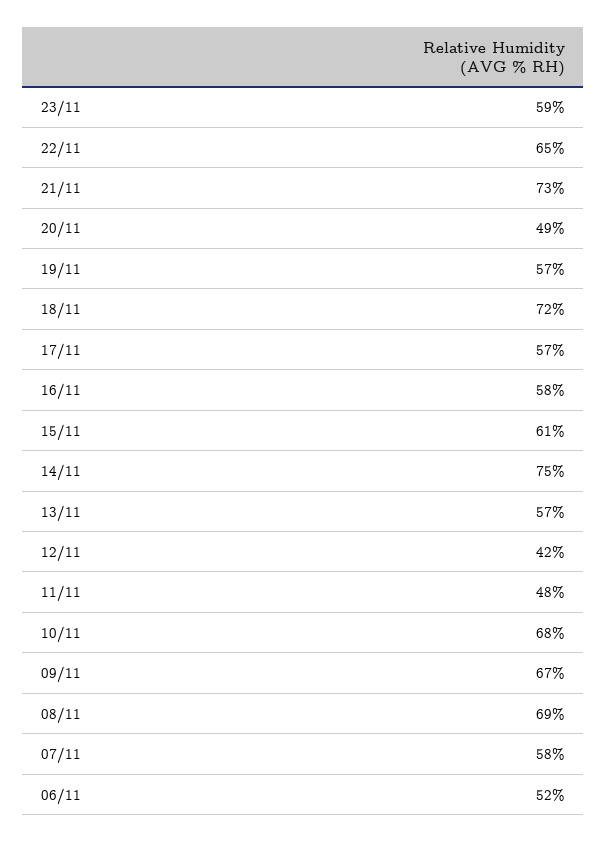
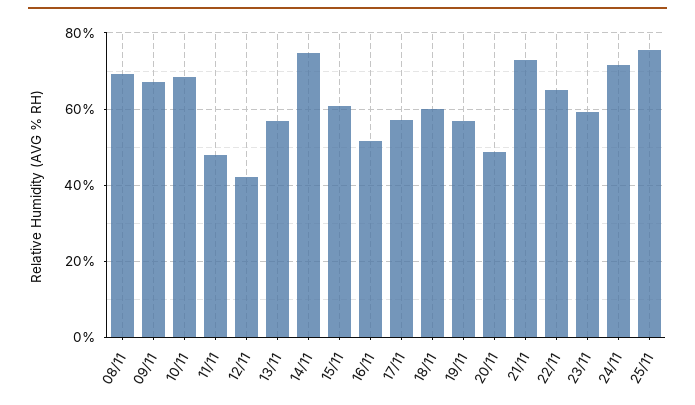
18/11: 72 -> 60
16/11: 58 -> 52
07/11: 58 -> none
06/11: 52 -> none
24/11: none -> 72
25/11: none -> 76

